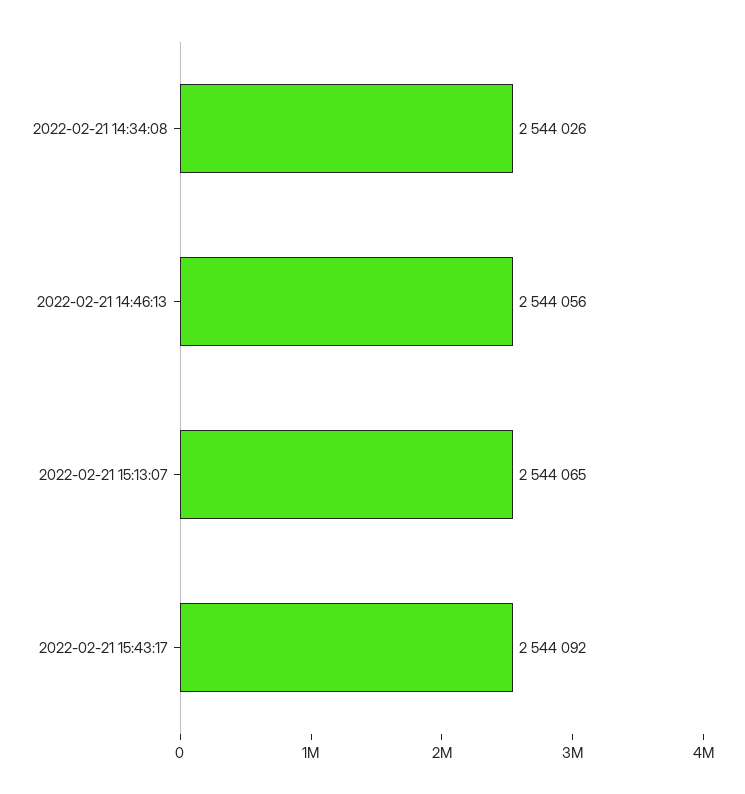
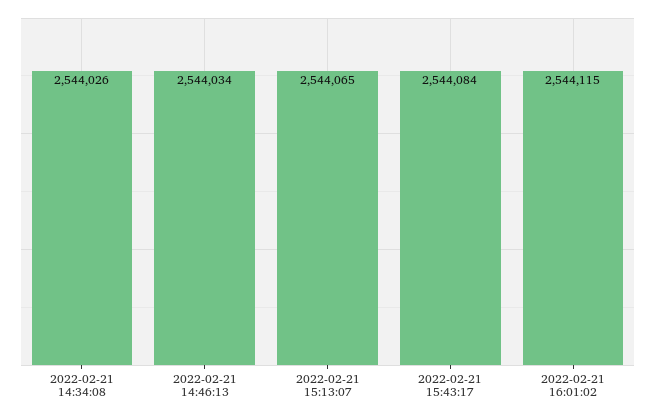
2022-02-21 14:46:13: 2544056 -> 2544034
2022-02-21 15:43:17: 2544092 -> 2544084
2022-02-21 16:01:02: none -> 2544115

